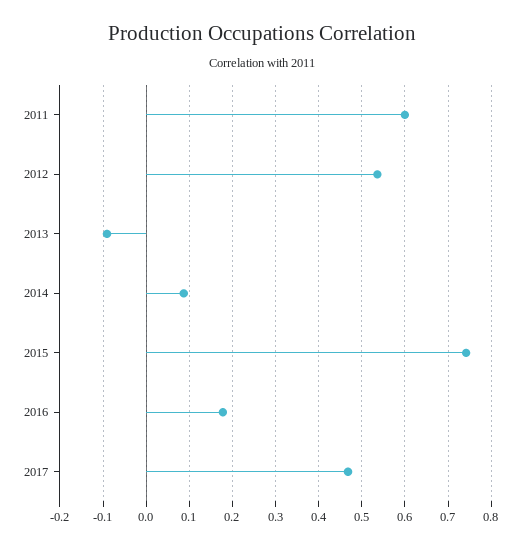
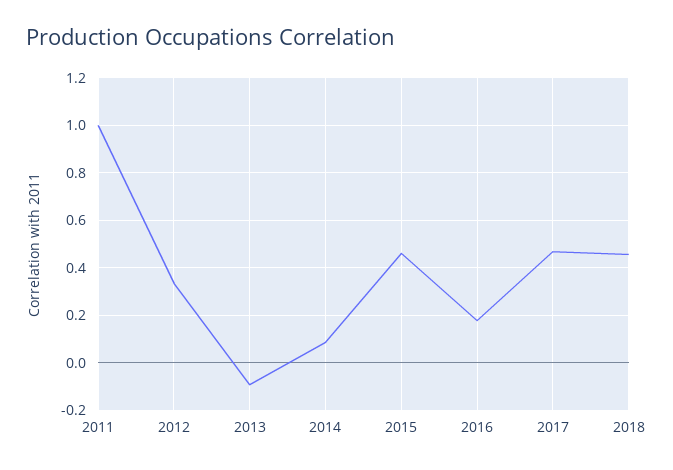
2011: 0.6 -> 1
2012: 0.54 -> 0.35
2015: 0.74 -> 0.45
2018: none -> 0.45

